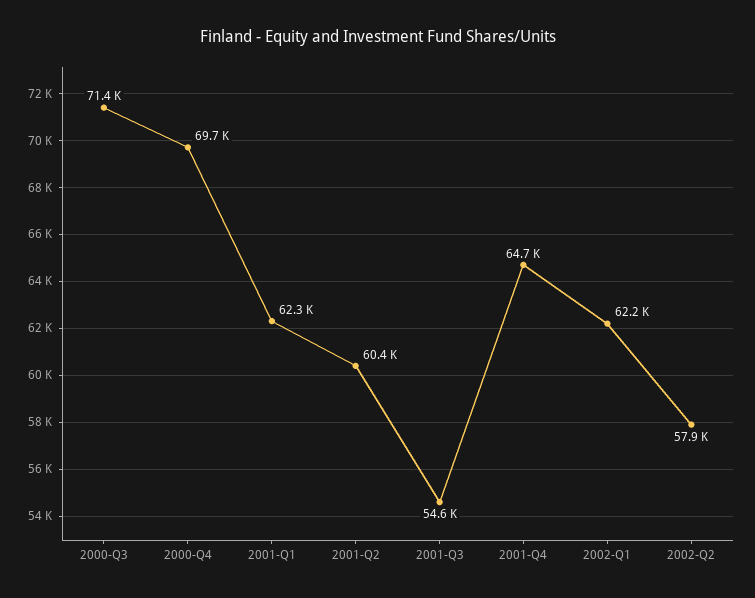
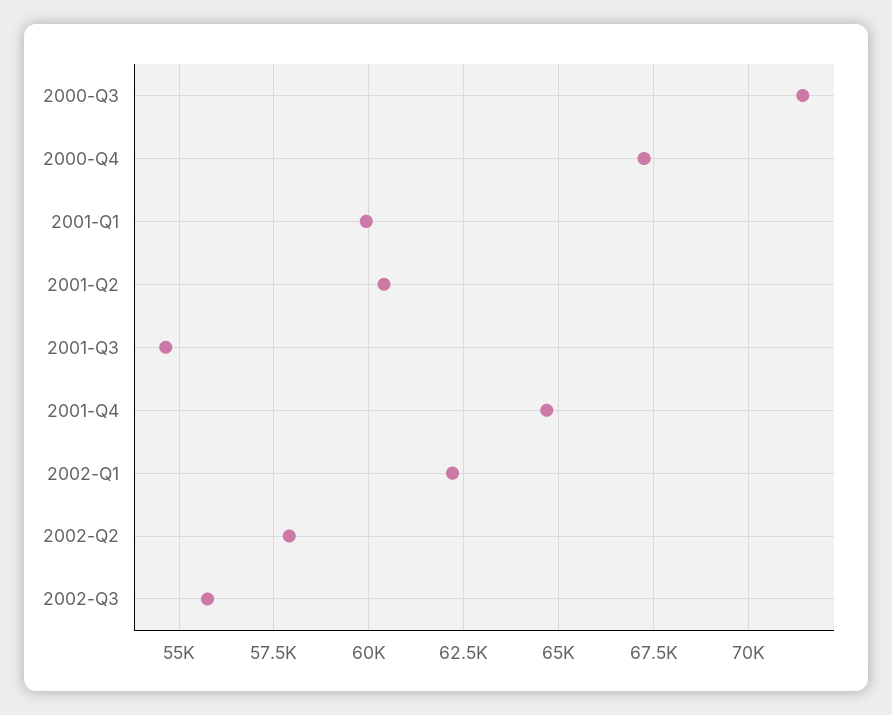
2000-Q4: 69700 -> 67250
2001-Q1: 62300 -> 60000
2002-Q3: none -> 55750

